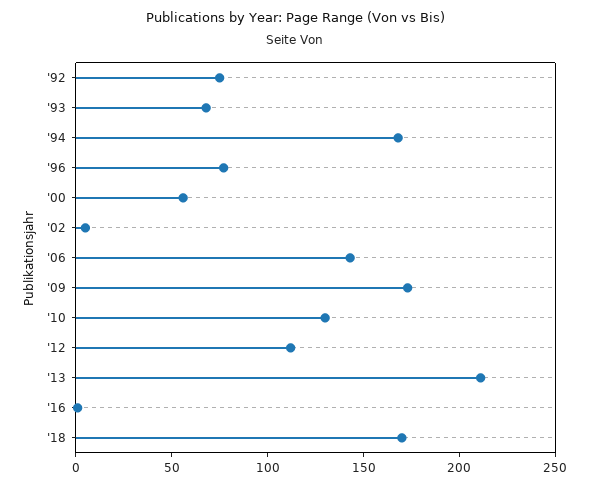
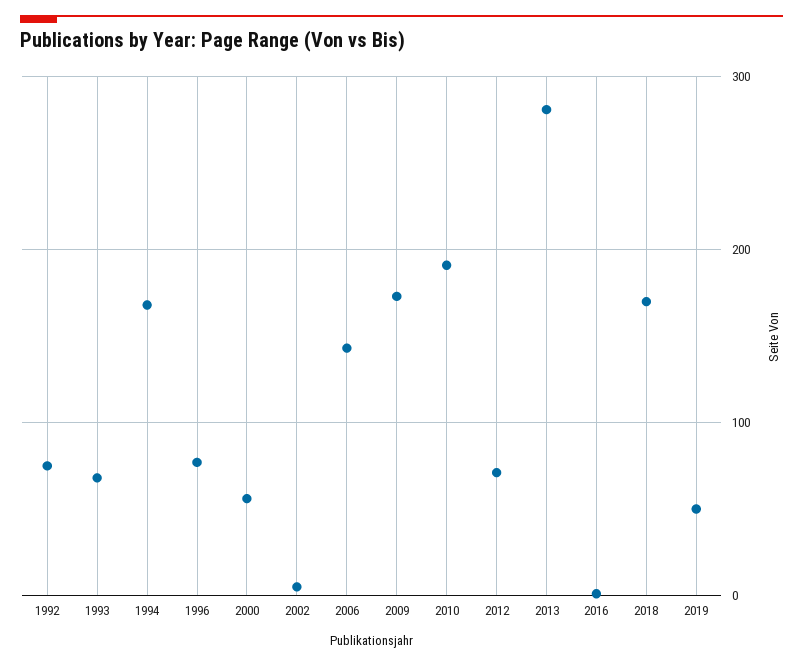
'10: 130 -> 190
'12: 110 -> 70
'13: 210 -> 280
2019: none -> 50

